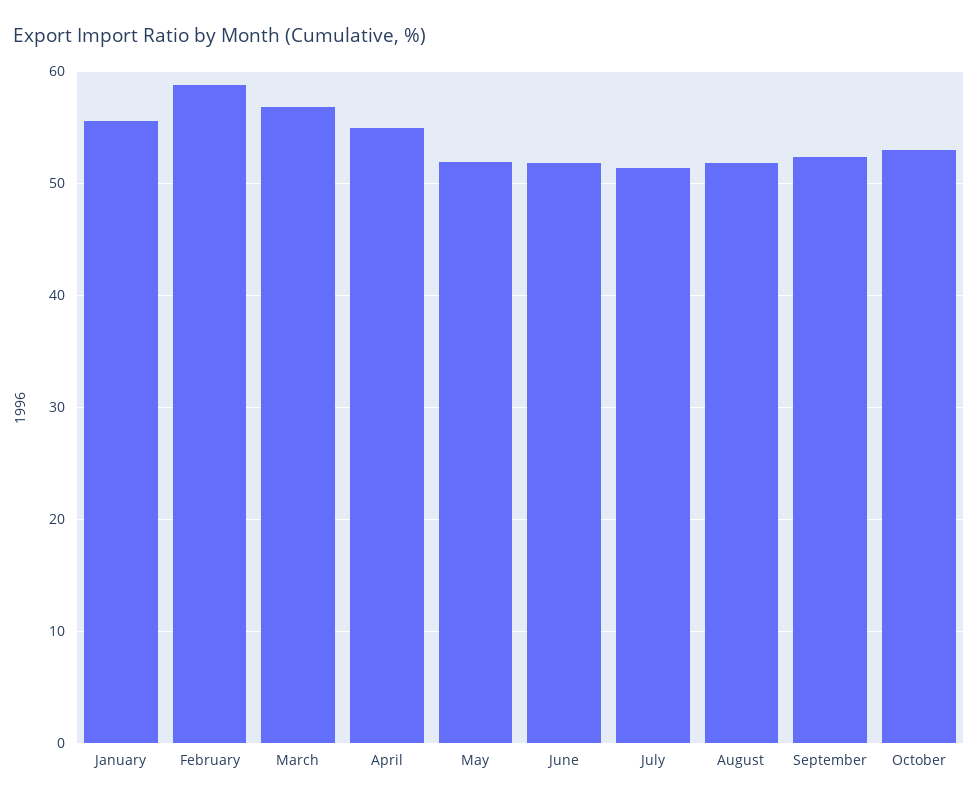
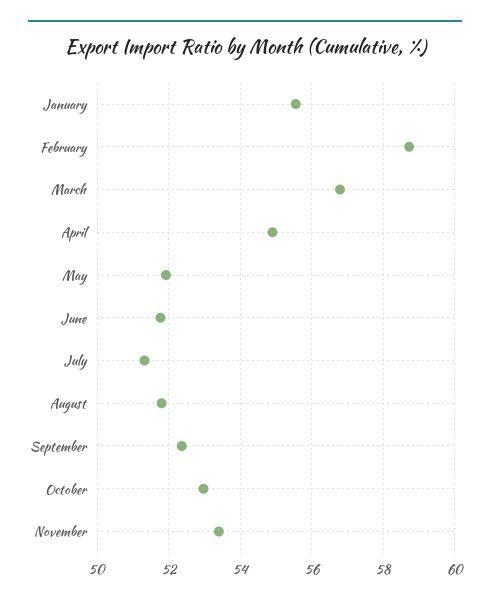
November: none -> 53.4

